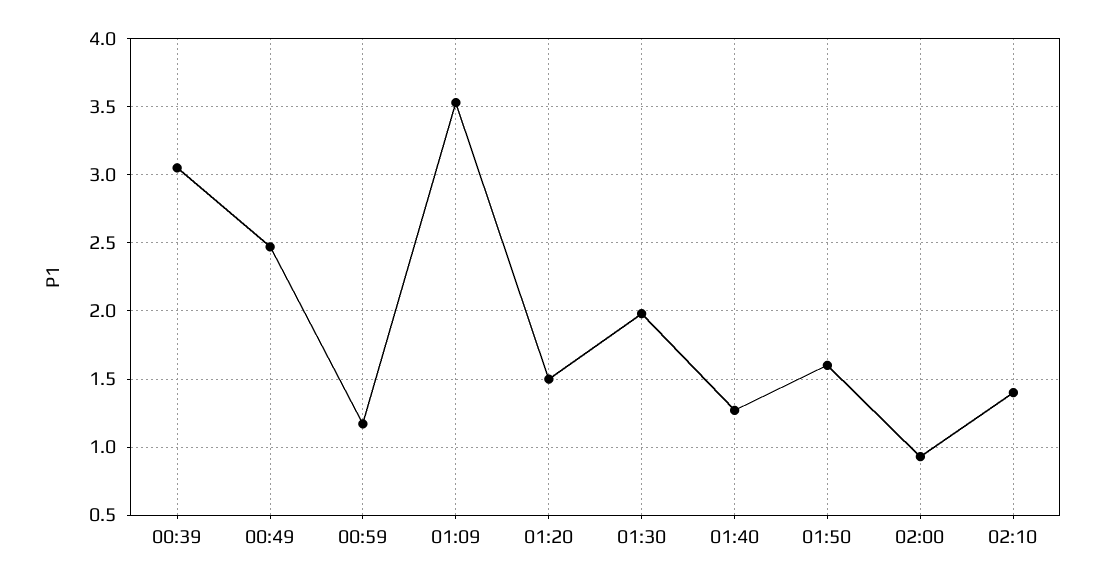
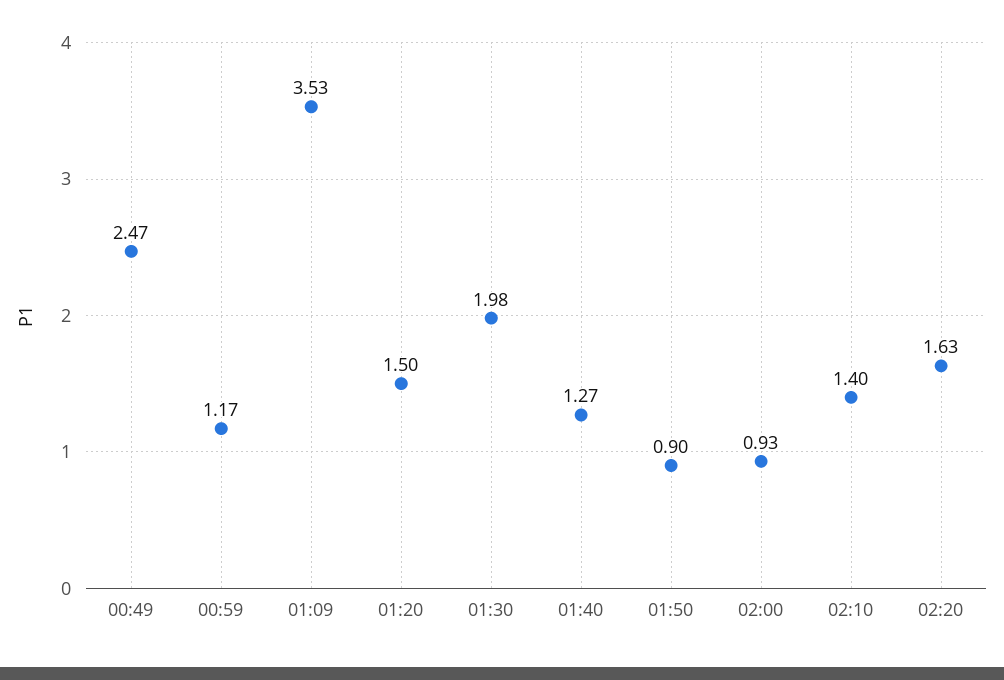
00:39: 3.05 -> none
01:50: 1.6 -> 0.9
02:20: none -> 1.63

